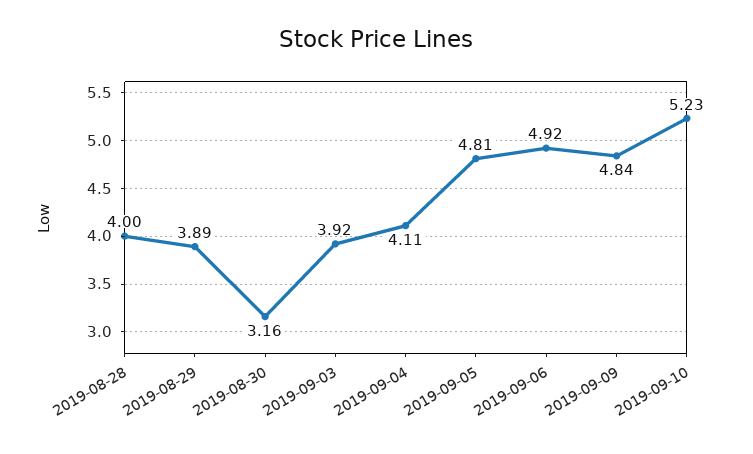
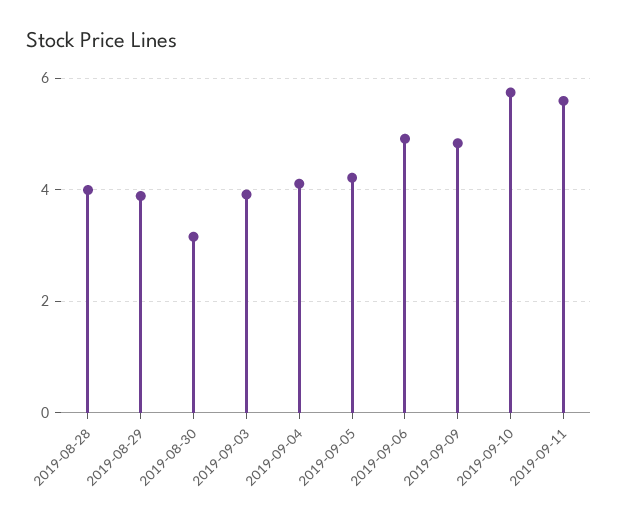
2019-09-05: 4.81 -> 4.2
2019-09-10: 5.23 -> 5.8
2019-09-11: none -> 5.6

